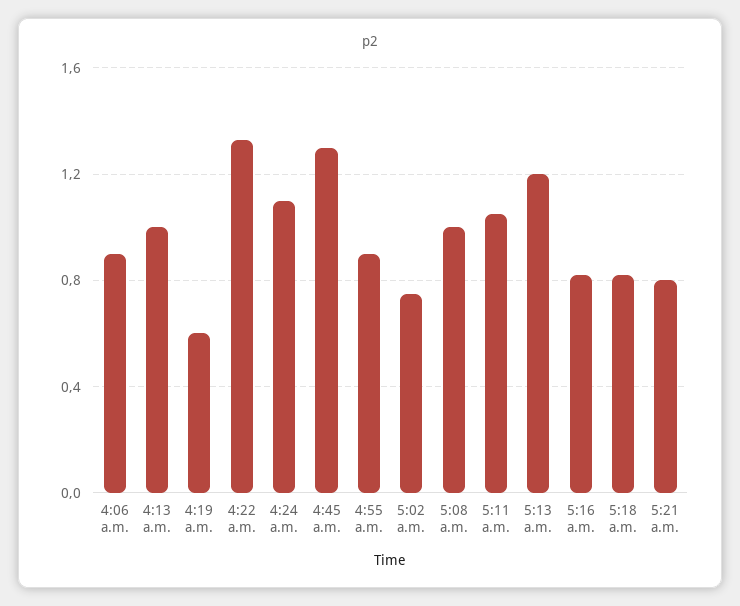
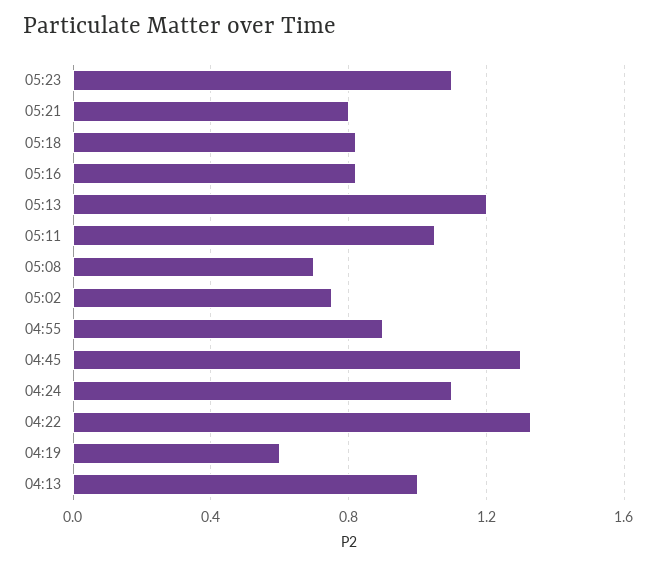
4:06 a.m.: 0.9 -> none
5:08 a.m.: 1 -> 0.7
05:23: none -> 1.1

